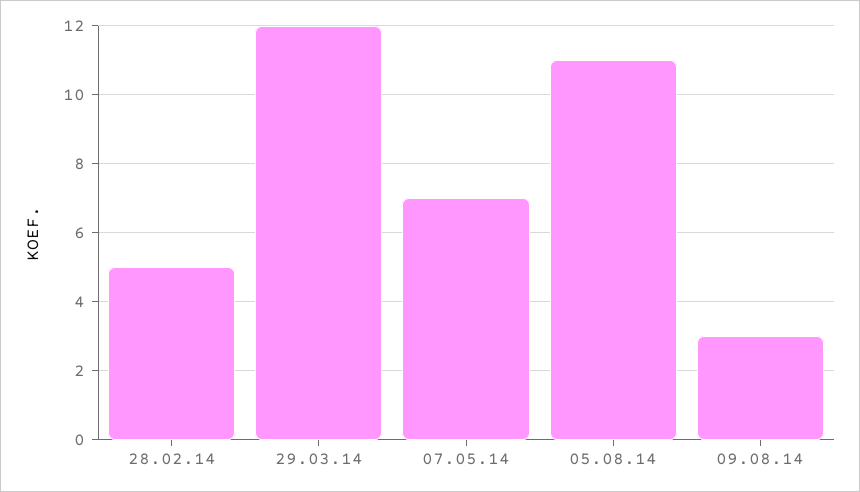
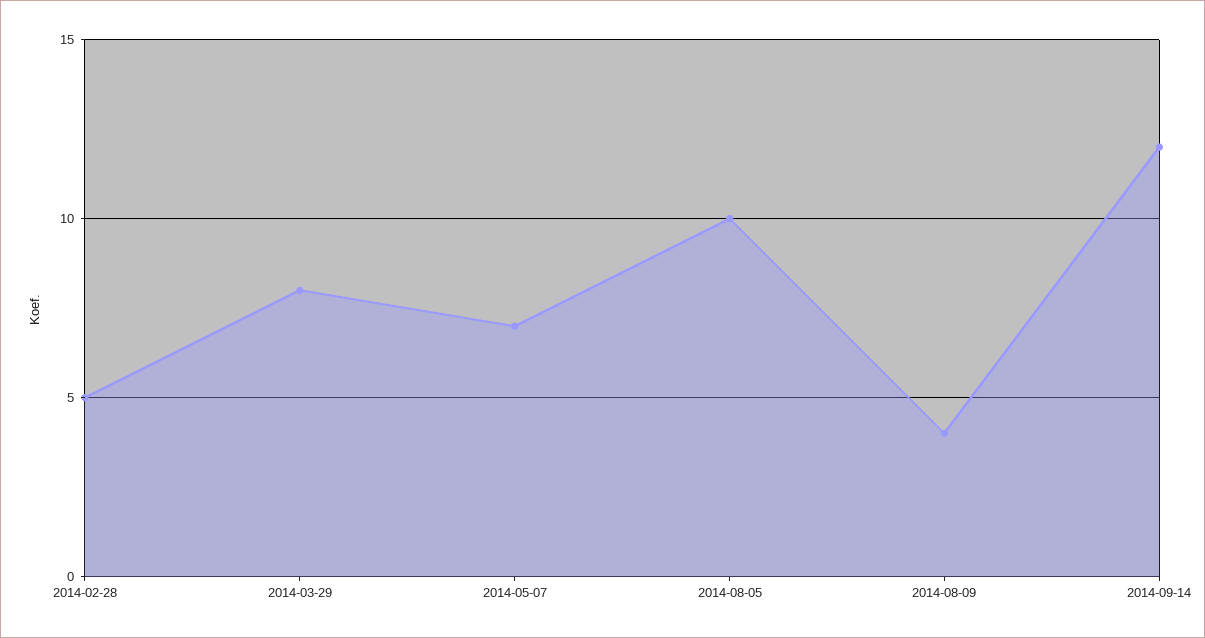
29.03.14: 12 -> 8
05.08.14: 11 -> 10
09.08.14: 3 -> 4
2014-09-14: none -> 12

